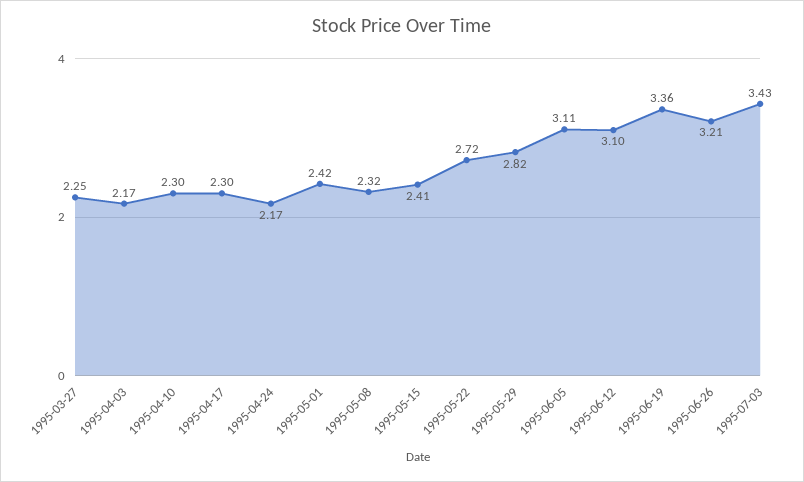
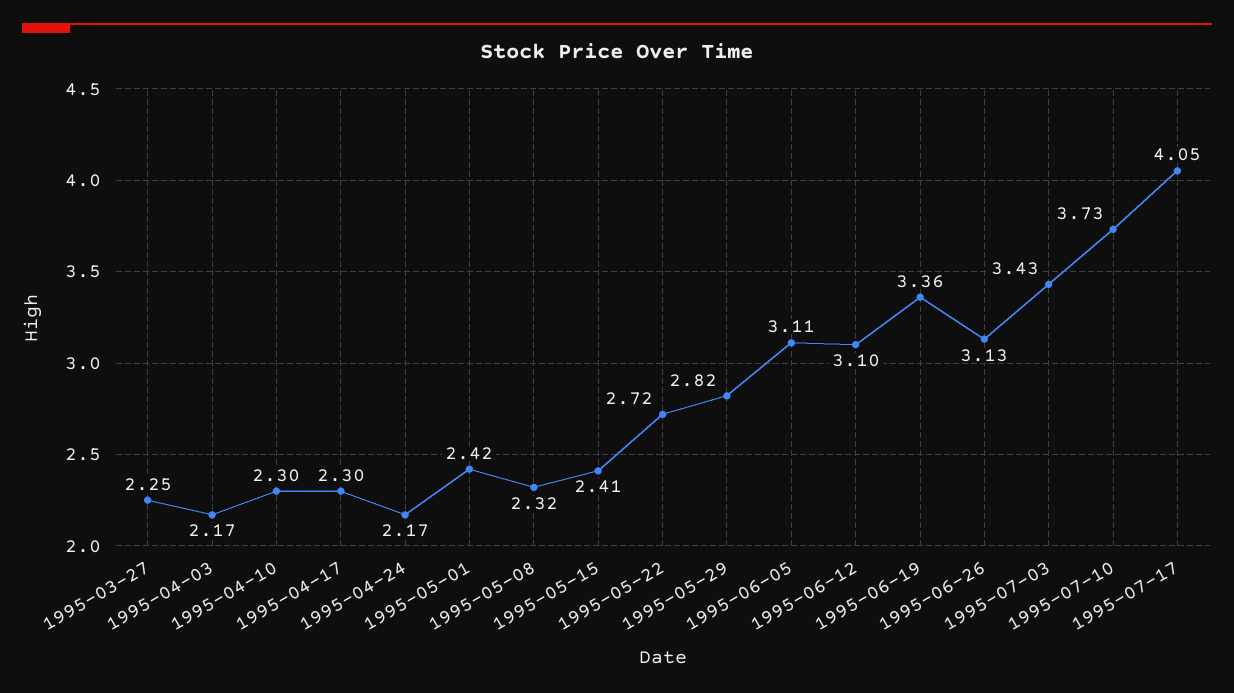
1995-06-26: 3.21 -> 3.13
1995-07-10: none -> 3.73
1995-07-17: none -> 4.05

